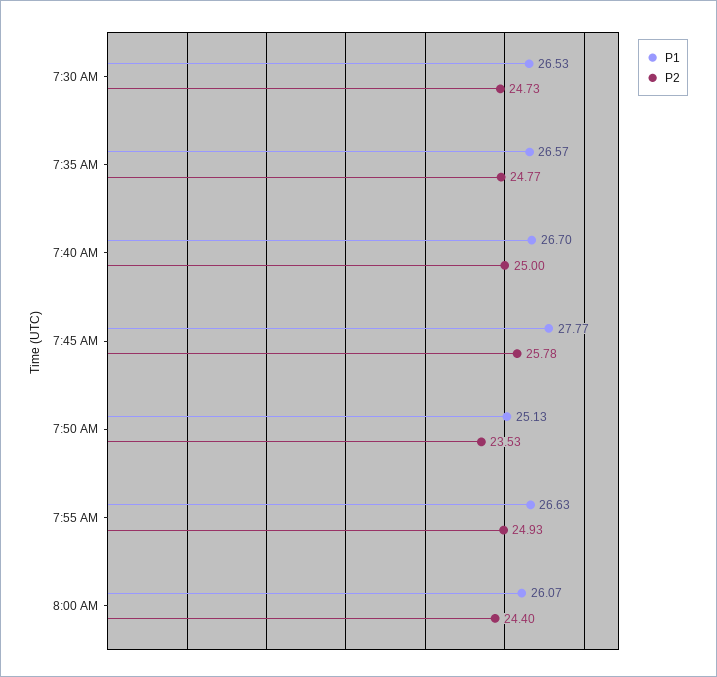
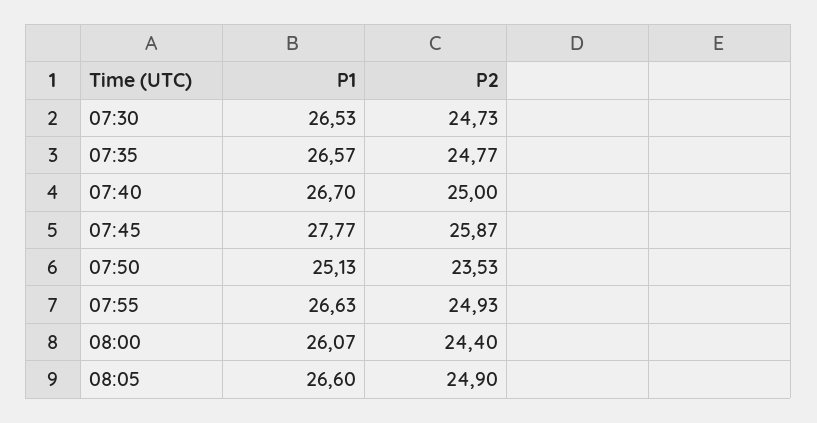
P2, 7:45 AM: 25.78 -> 25.87
P1, 08:05: none -> 26.6
P2, 08:05: none -> 24.9

